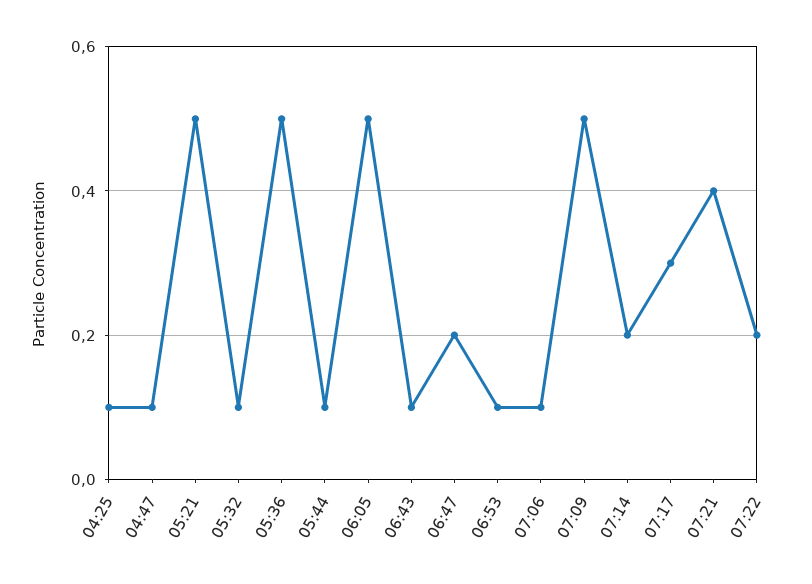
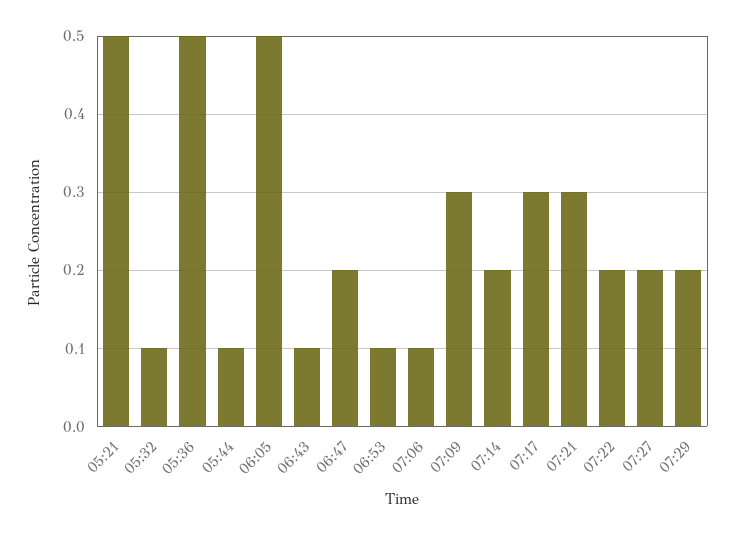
04:25: 0.1 -> none
04:47: 0.1 -> none
07:09: 0.5 -> 0.3
07:21: 0.4 -> 0.3
07:27: none -> 0.2
07:29: none -> 0.2

